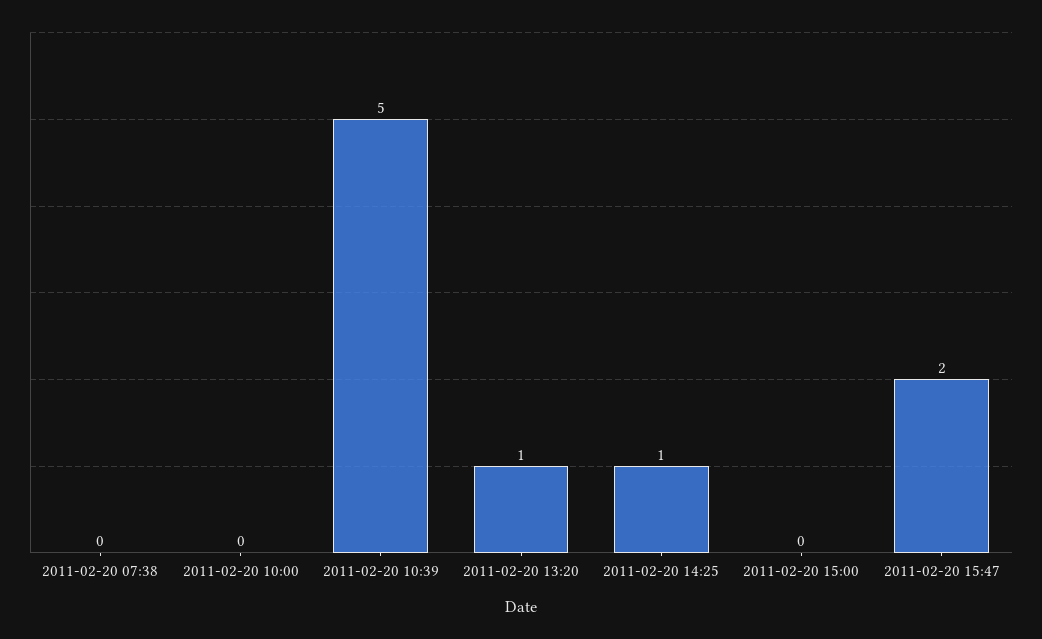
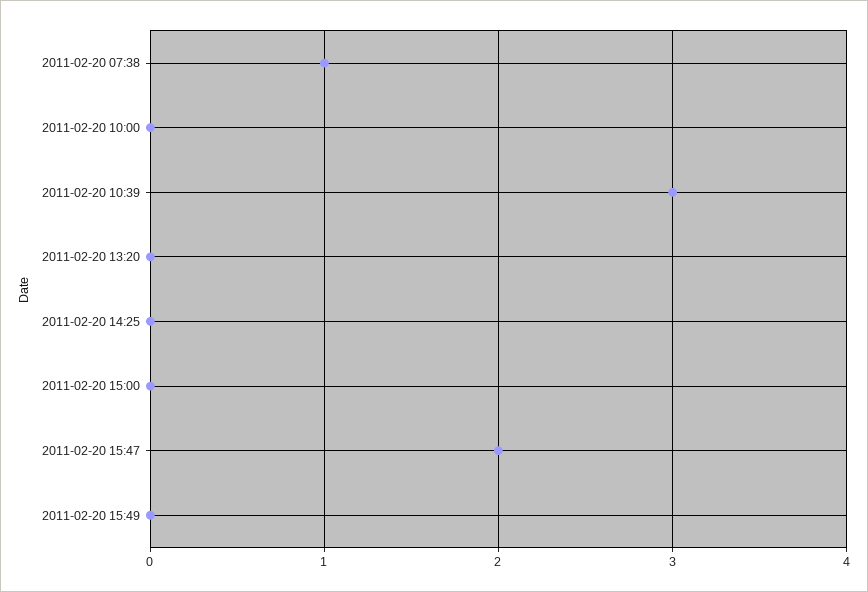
2011-02-20 07:38: 0 -> 1
2011-02-20 10:39: 5 -> 3
2011-02-20 13:20: 1 -> 0
2011-02-20 14:25: 1 -> 0
2011-02-20 15:49: none -> 0

